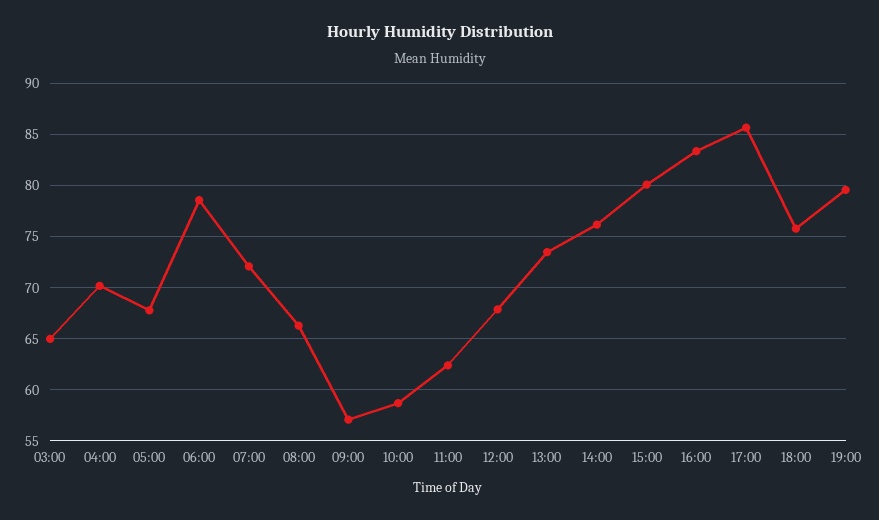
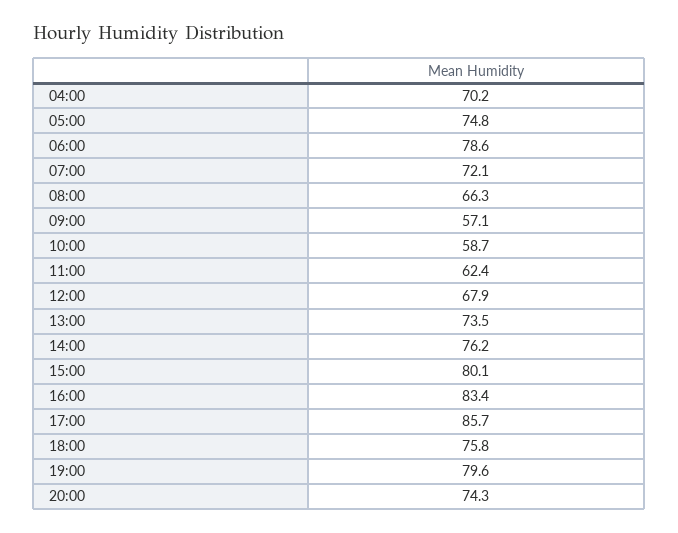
03:00: 65 -> none
05:00: 68 -> 74.8
20:00: none -> 74.3

